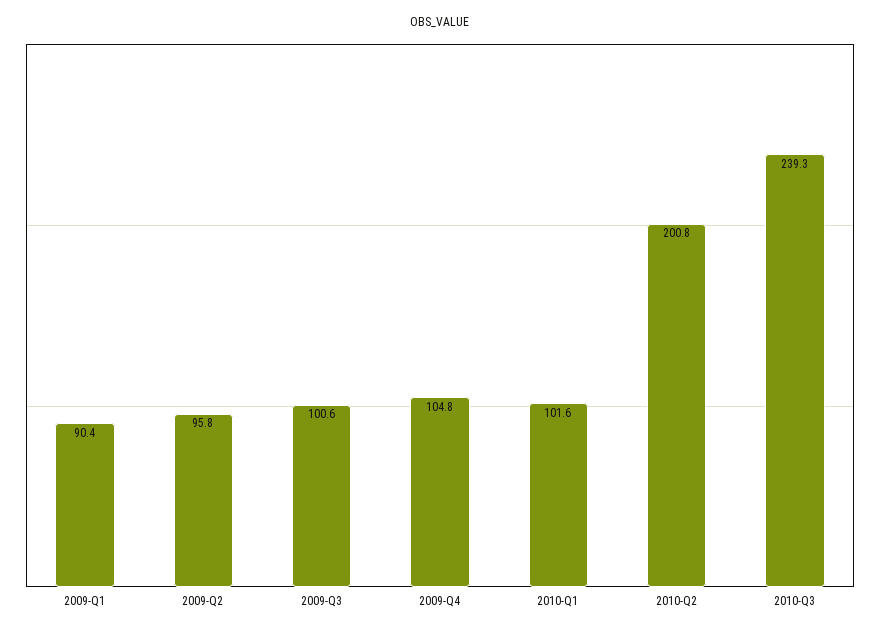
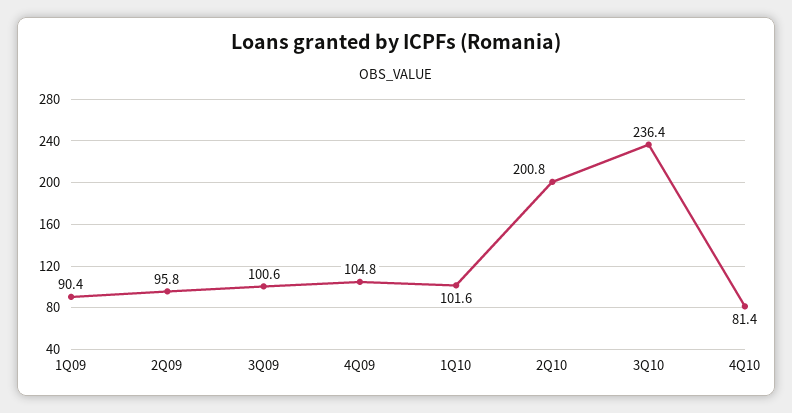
2010-Q3: 239.3 -> 236.4
4Q10: none -> 81.4

